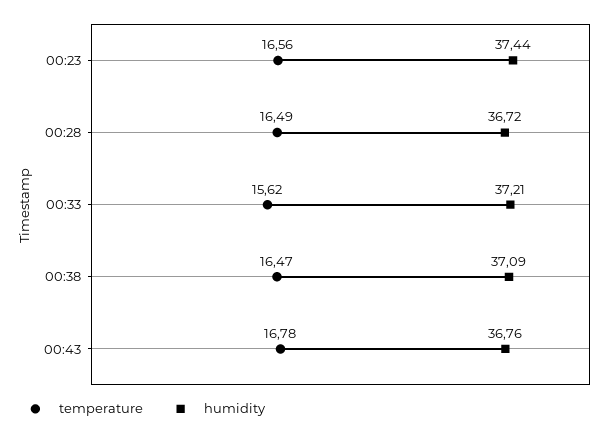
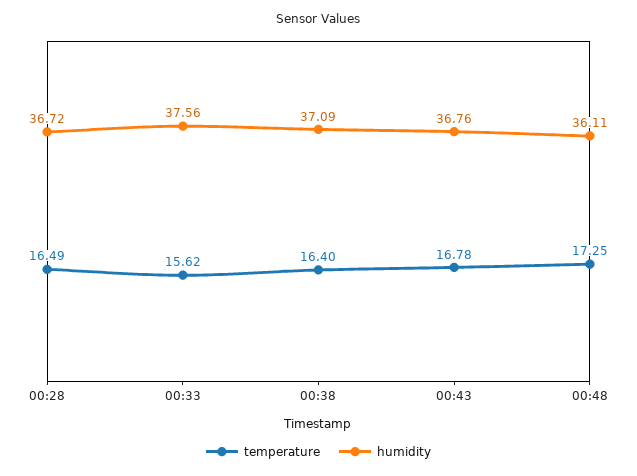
temperature, 00:23: 16.56 -> none
humidity, 00:23: 37.44 -> none
humidity, 00:33: 37.21 -> 37.56
temperature, 00:38: 16.47 -> 16.4
temperature, 00:48: none -> 17.25
humidity, 00:48: none -> 36.11

